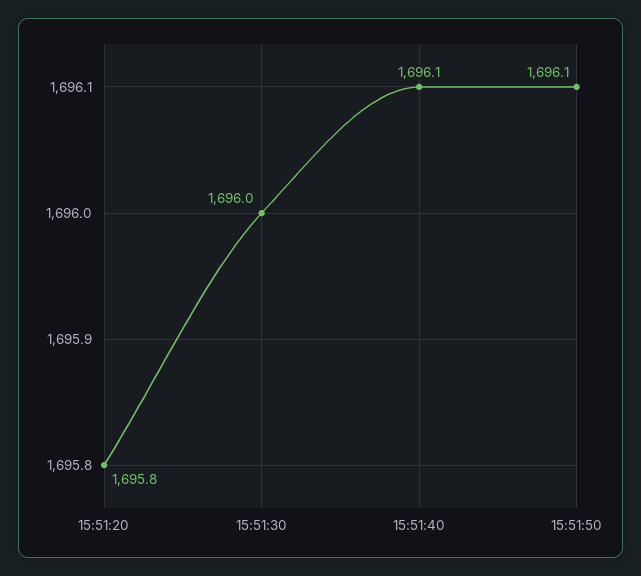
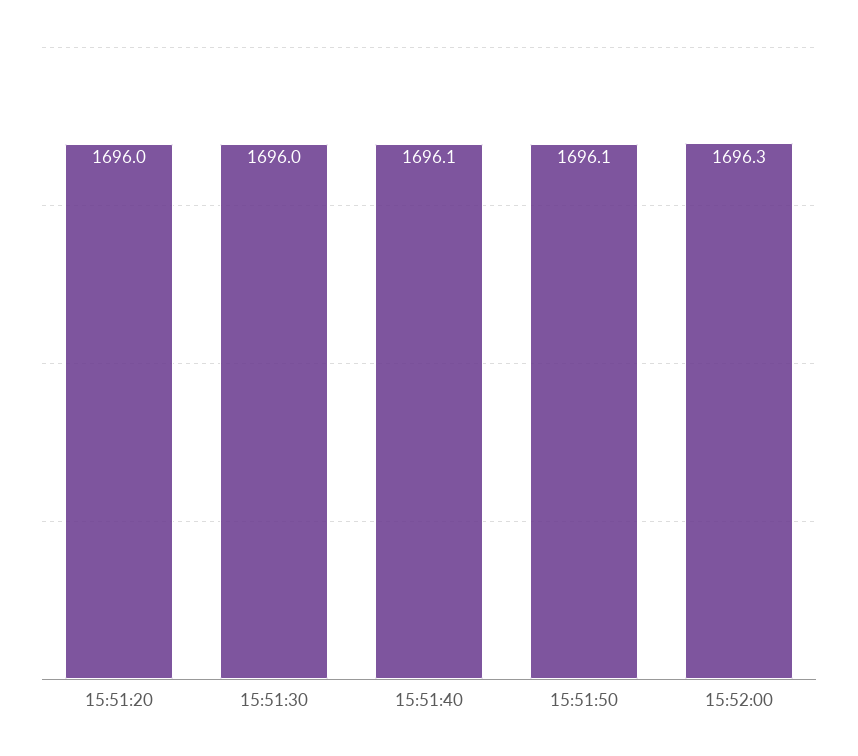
15:51:20: 1695.8 -> 1696
15:52:00: none -> 1696.3

